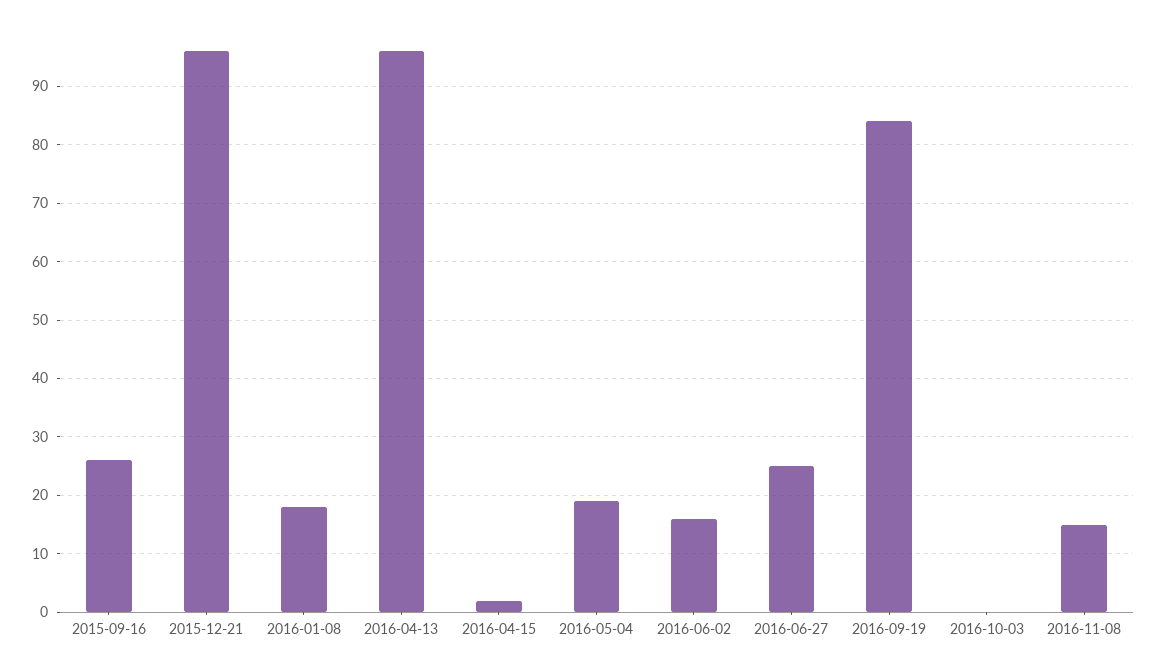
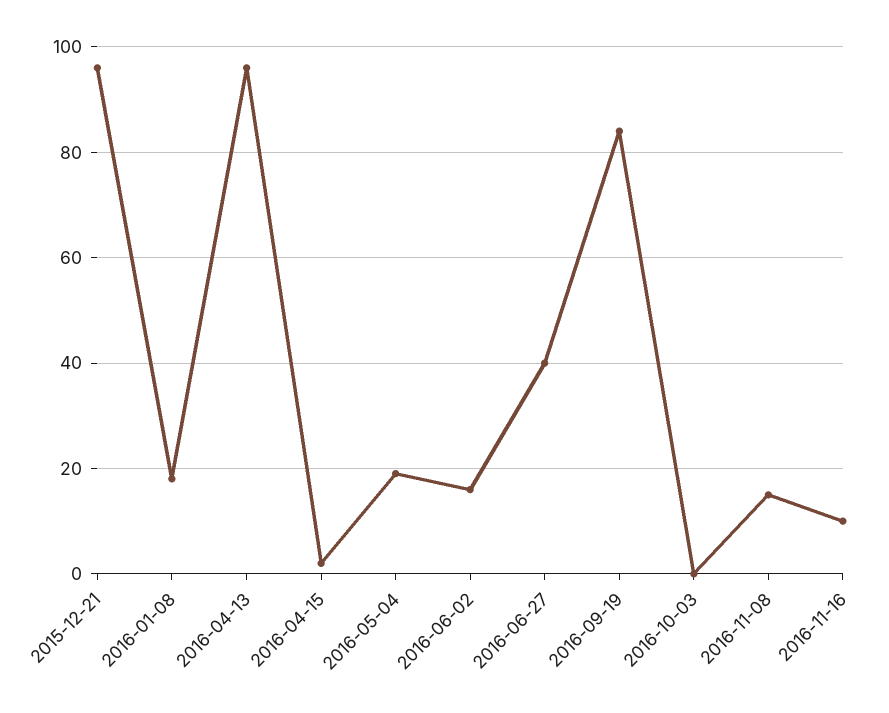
2015-09-16: 25 -> none
2016-06-27: 25 -> 40
2016-11-16: none -> 10

